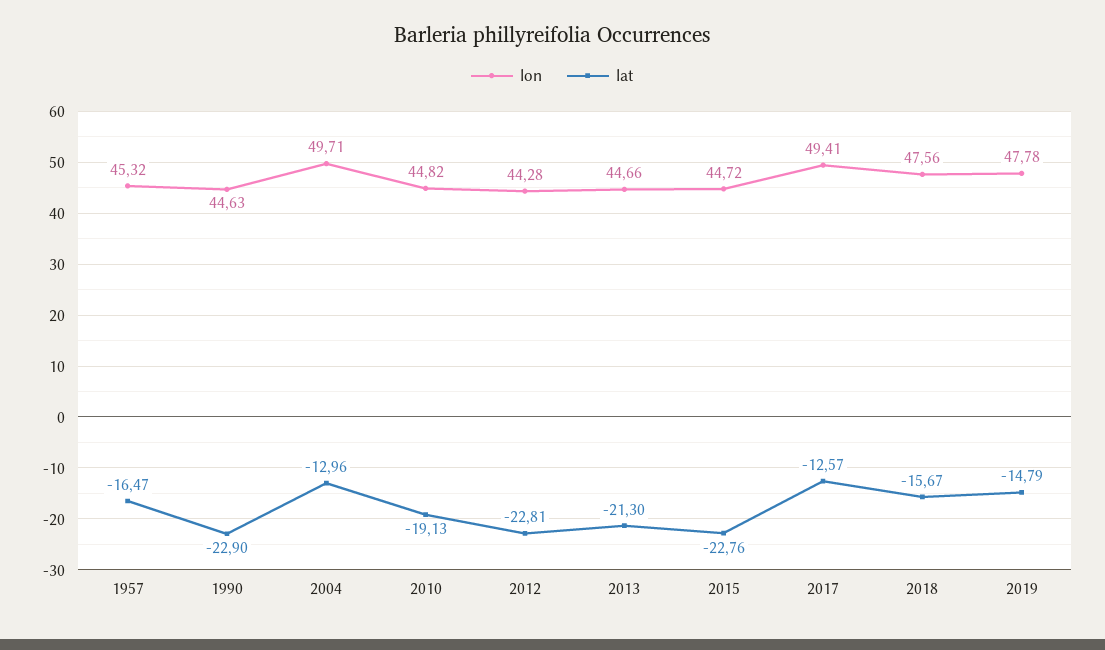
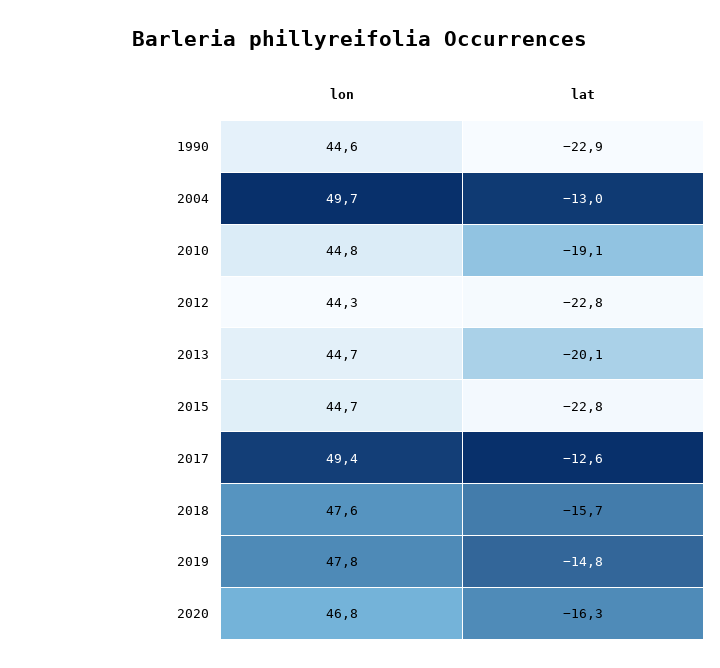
lon, 1957: 45.32 -> none
lat, 1957: -16.47 -> none
lat, 2013: -21.3 -> -20.1
lon, 2020: none -> 46.8
lat, 2020: none -> -16.3

